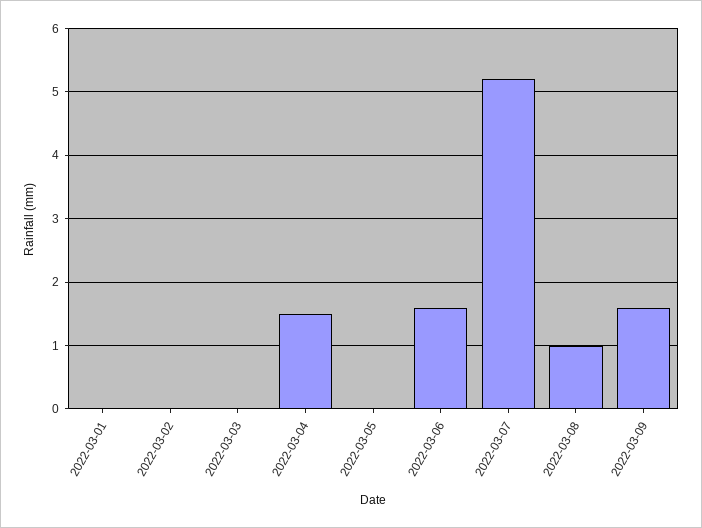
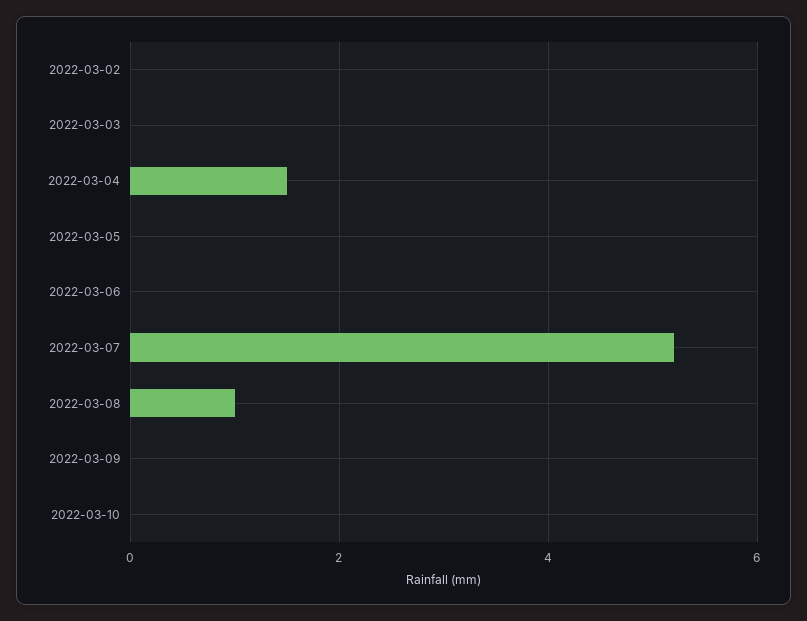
2022-03-01: 0 -> none
2022-03-06: 1.6 -> 0
2022-03-09: 1.6 -> 0
2022-03-10: none -> 0

